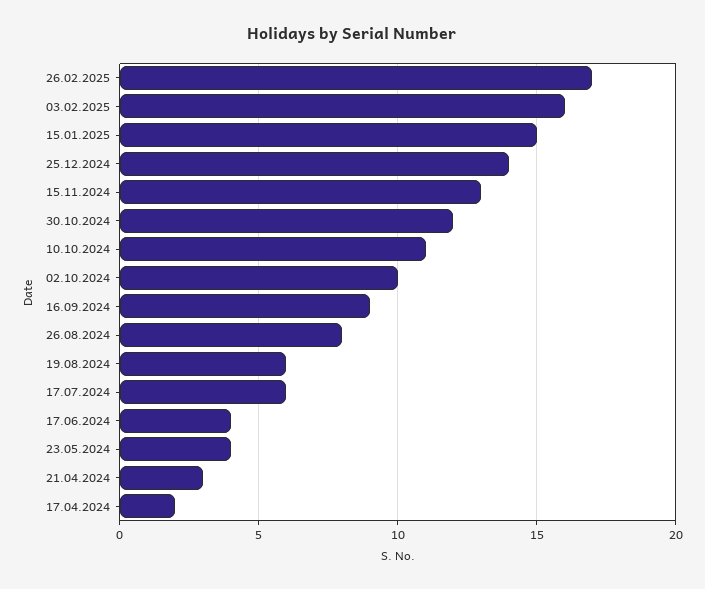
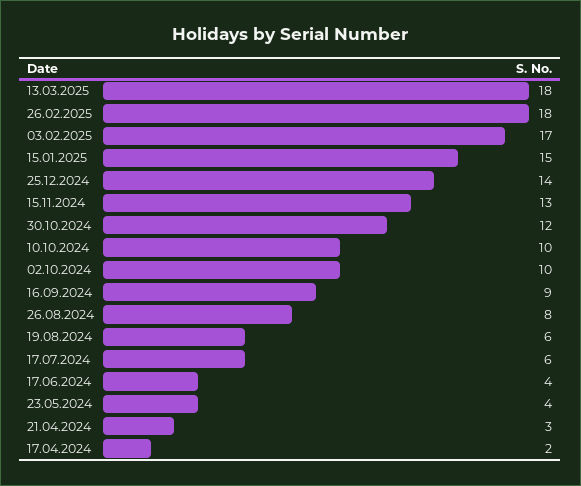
26.02.2025: 17 -> 18
03.02.2025: 16 -> 17
10.10.2024: 11 -> 10
13.03.2025: none -> 18

